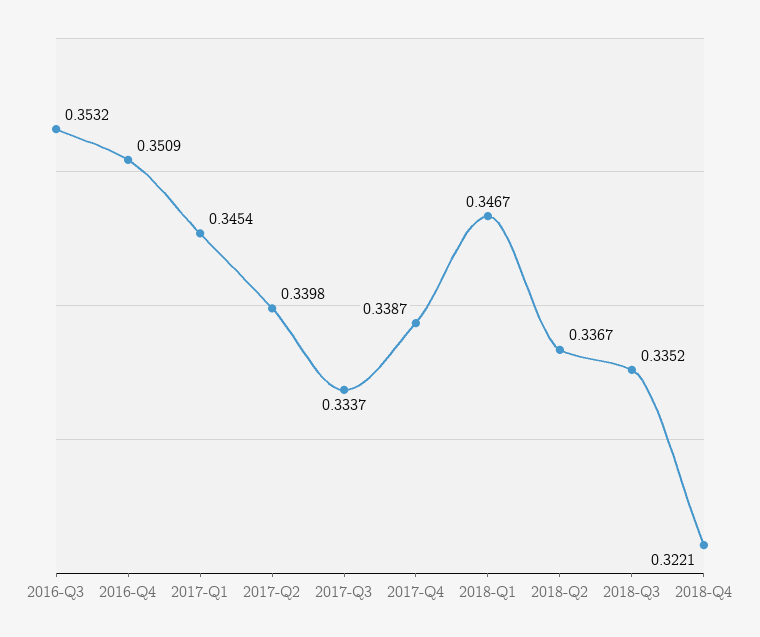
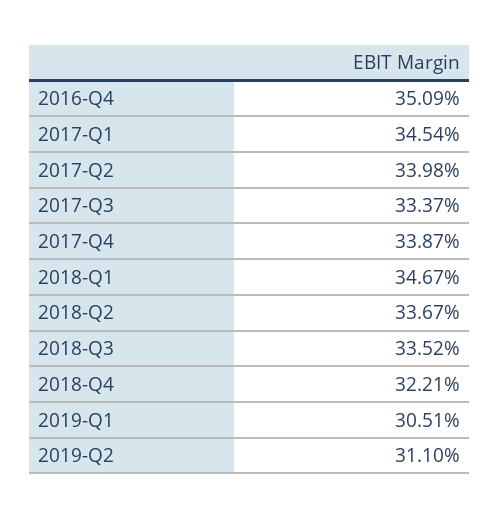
2016-Q3: 0.3532 -> none
2019-Q1: none -> 0.3051
2019-Q2: none -> 0.311

